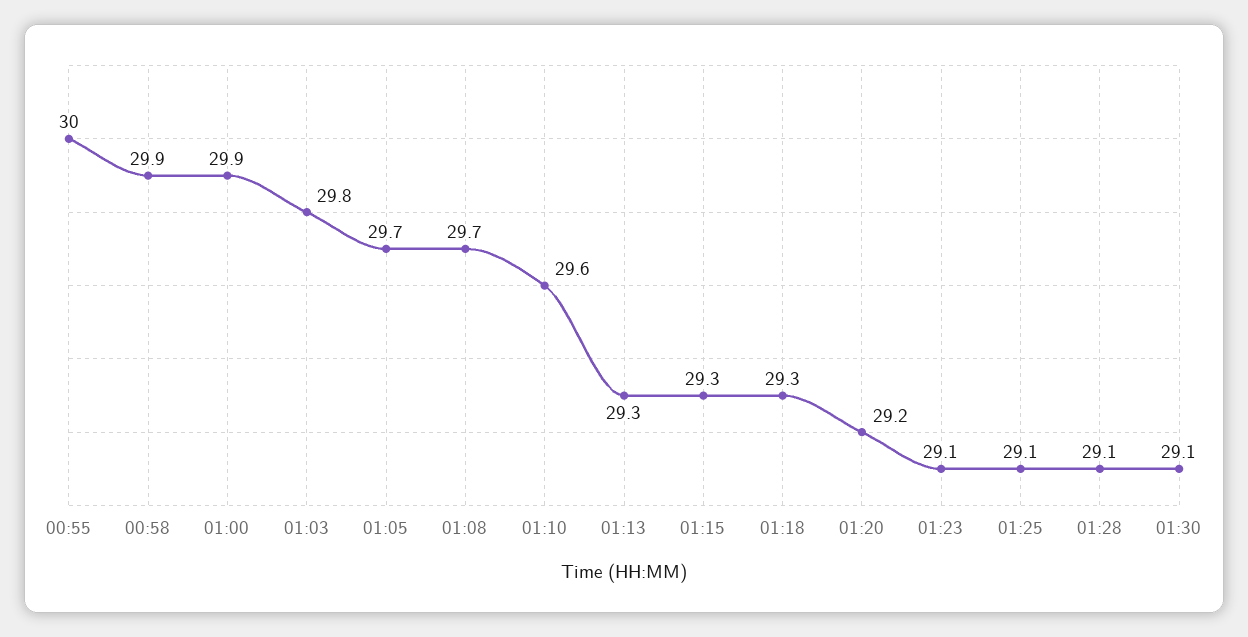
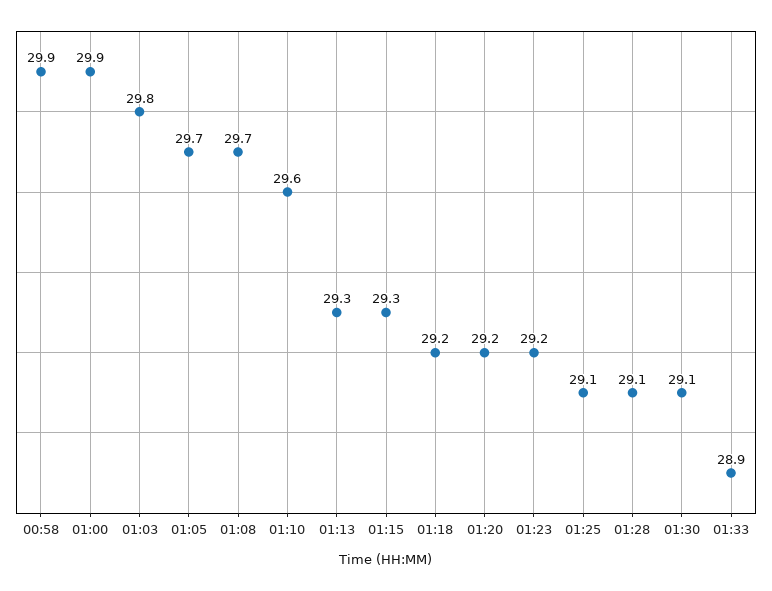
00:55: 30 -> none
01:18: 29.3 -> 29.2
01:23: 29.1 -> 29.2
01:33: none -> 28.9

